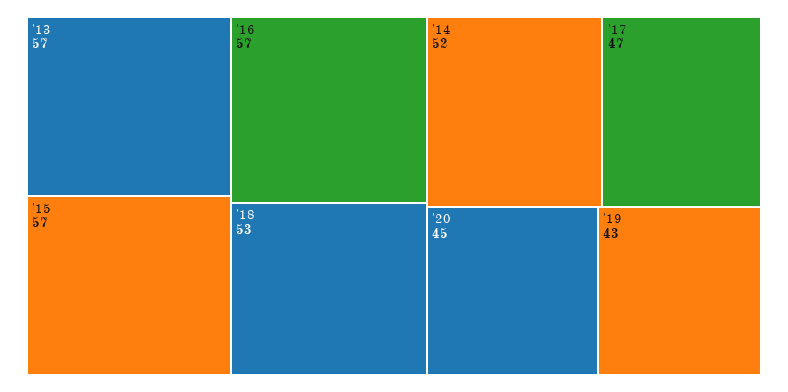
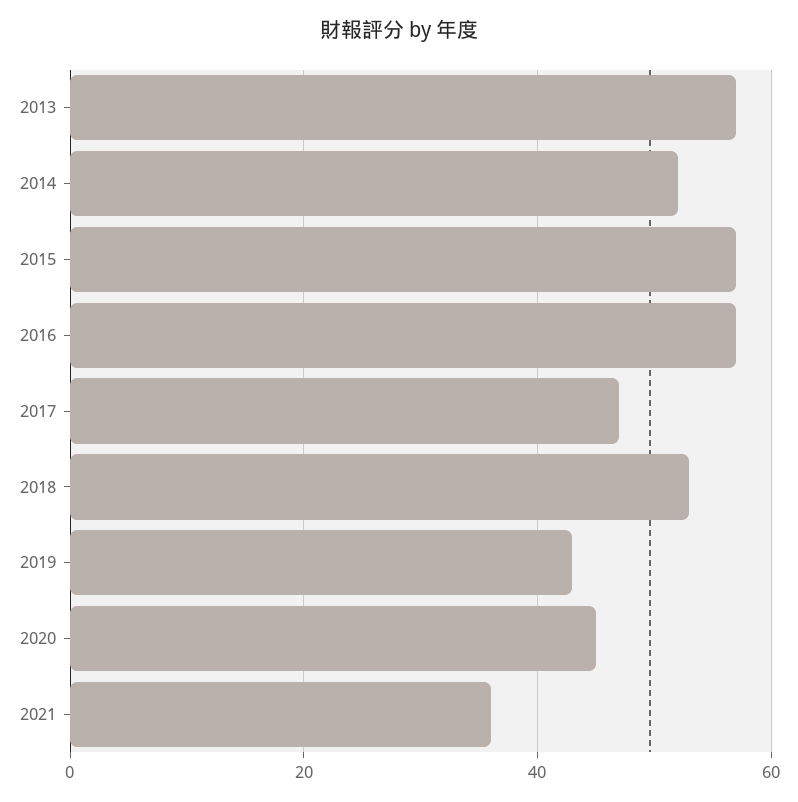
2021: none -> 35

